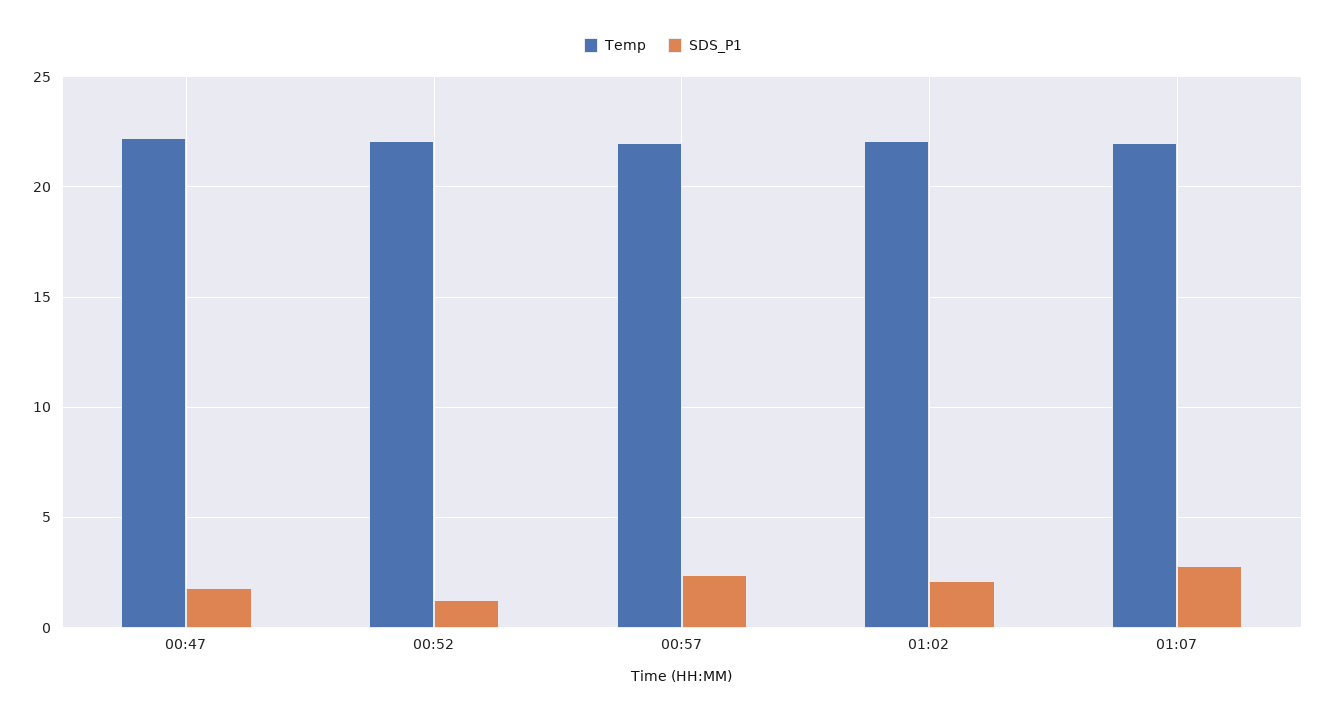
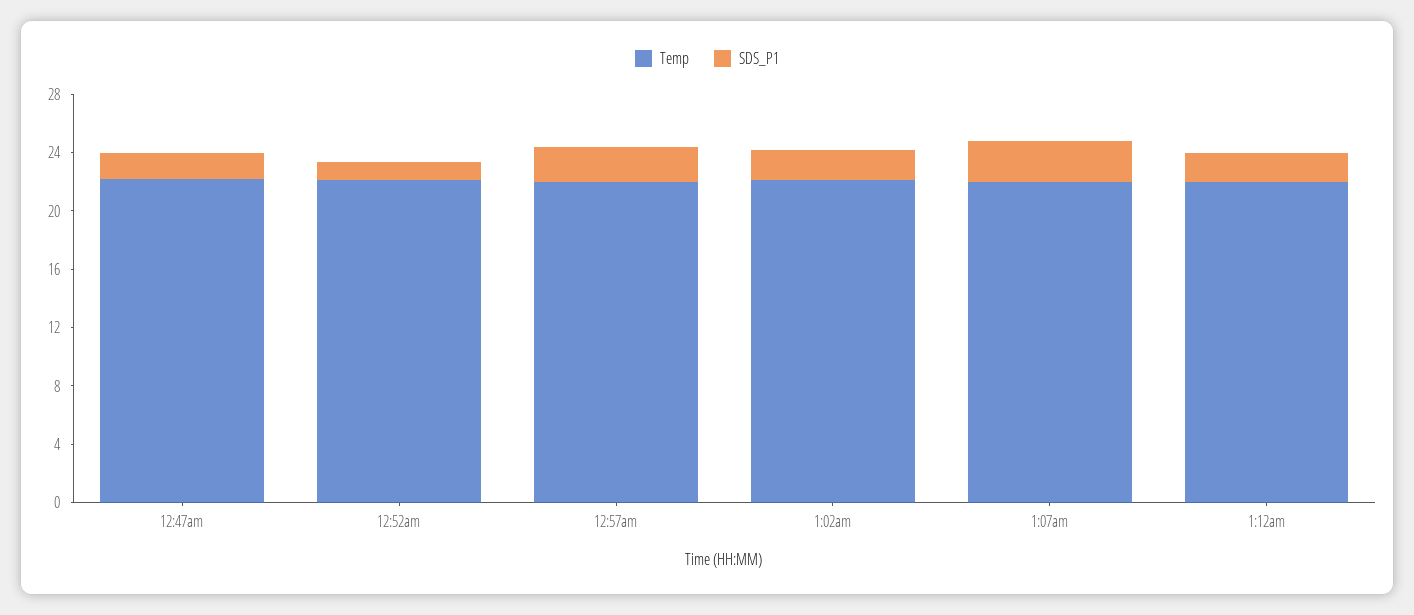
Temp, 1:12am: none -> 22
SDS_P1, 1:12am: none -> 2

